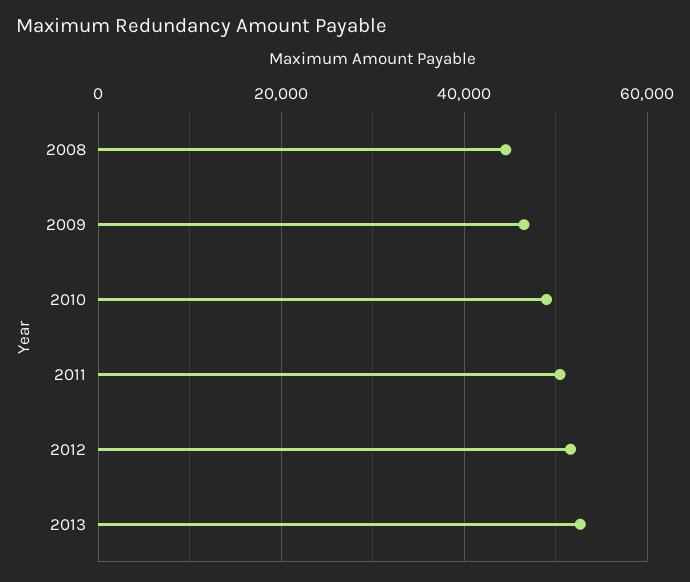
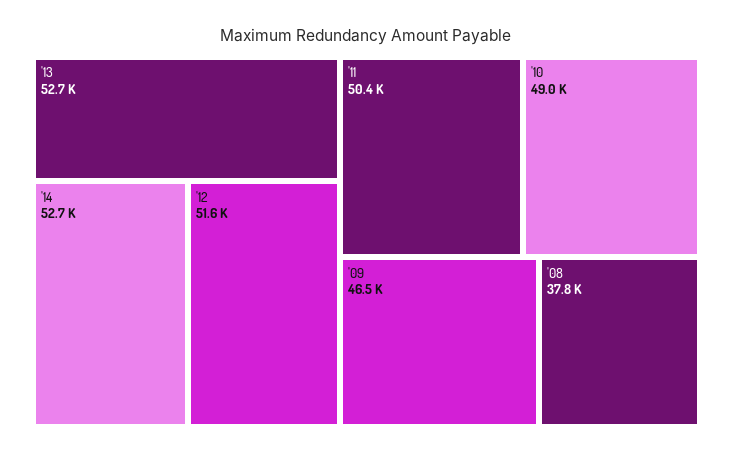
2008: 44000 -> 37800
'14: none -> 52700

